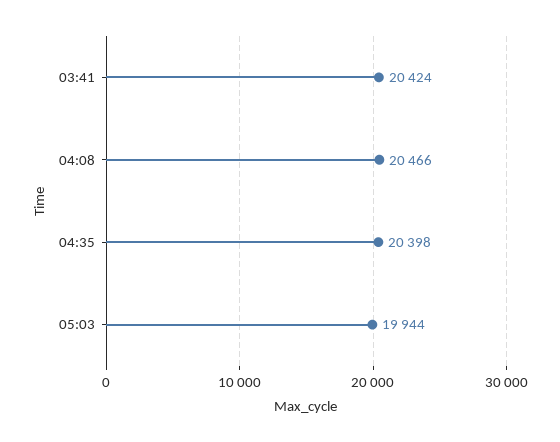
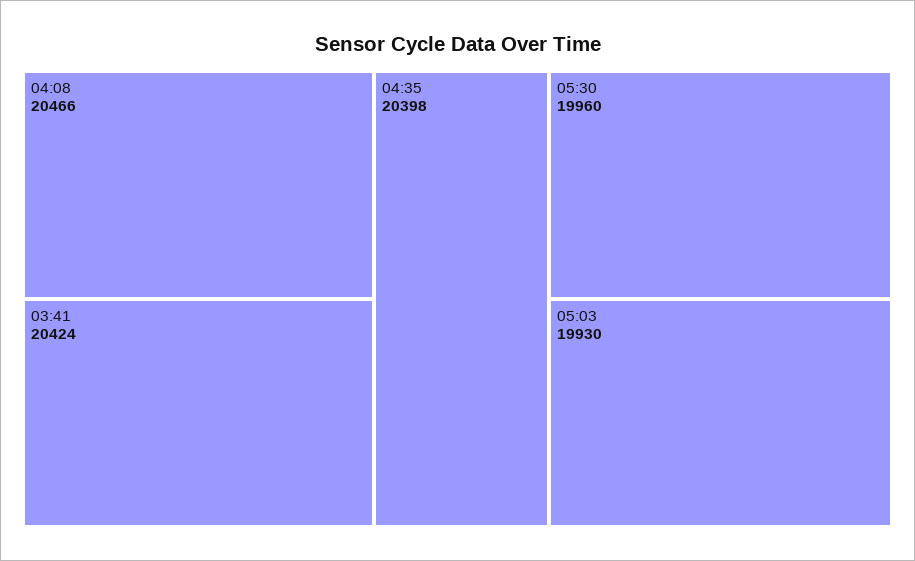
05:03: 19944 -> 19930
05:30: none -> 19960

